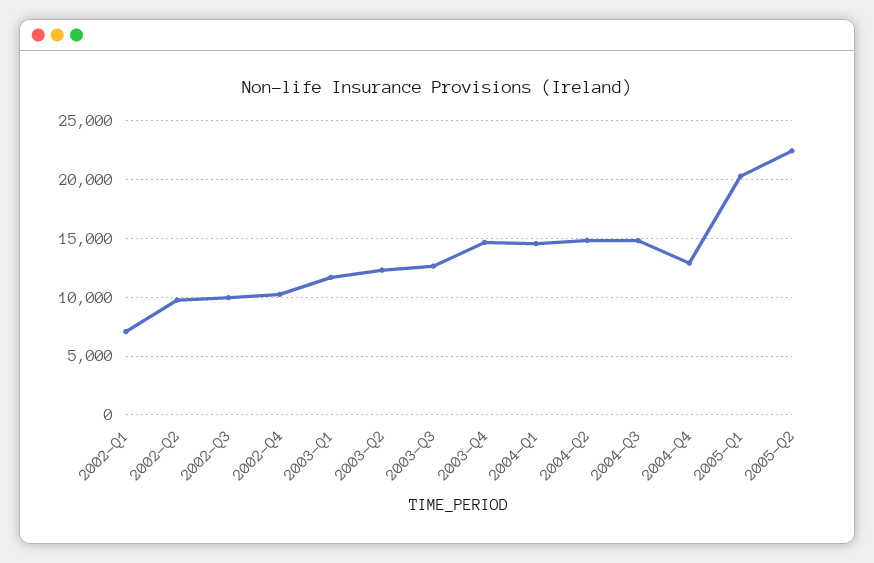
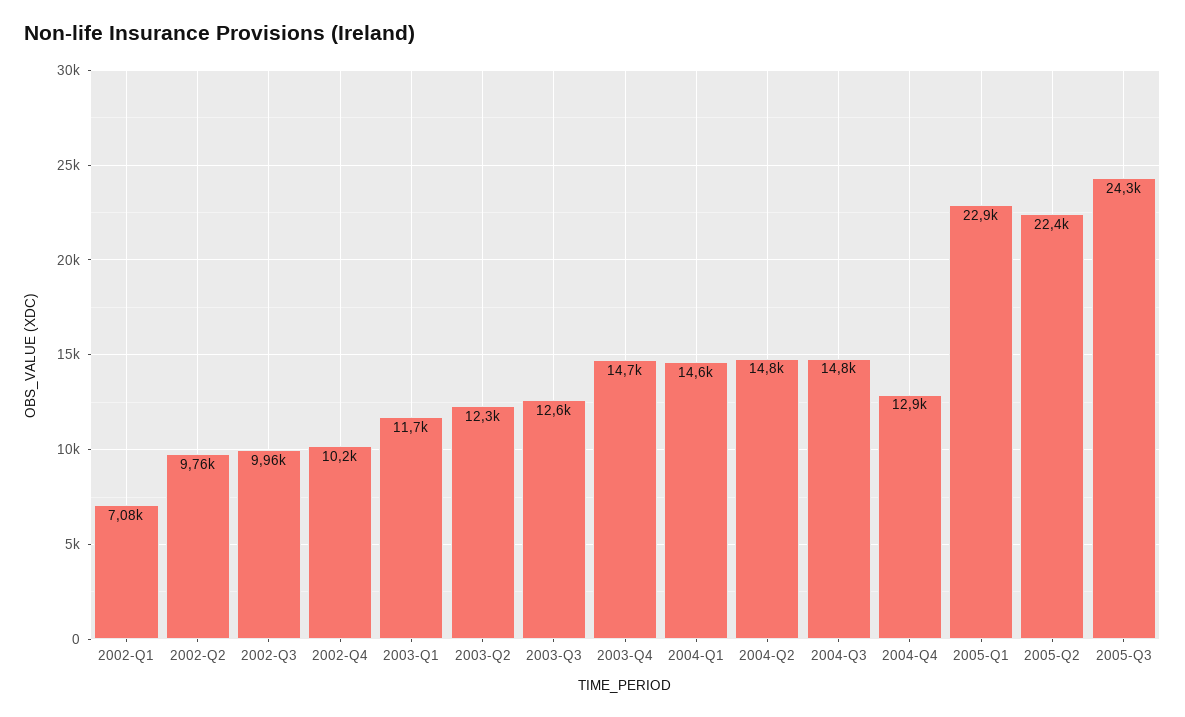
2005-Q1: 20000 -> 22900
2005-Q3: none -> 24300

